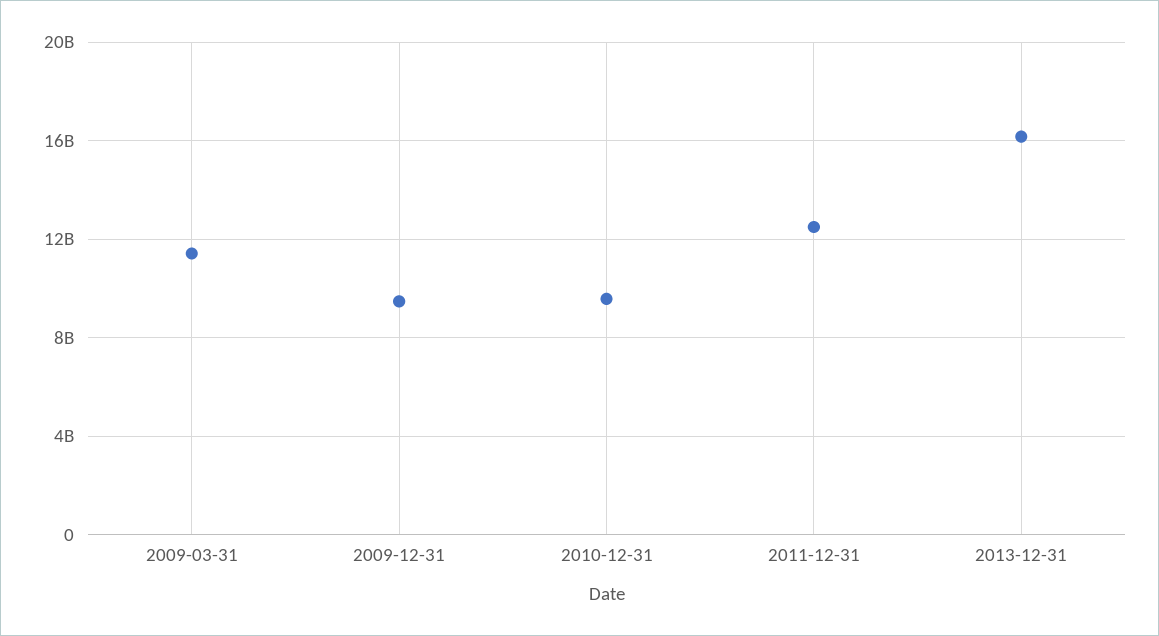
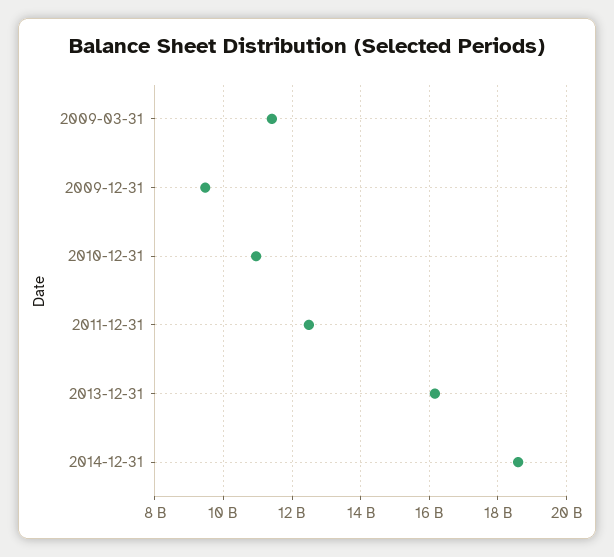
2010-12-31: 9500000000 -> 11000000000
2014-12-31: none -> 18600000000

